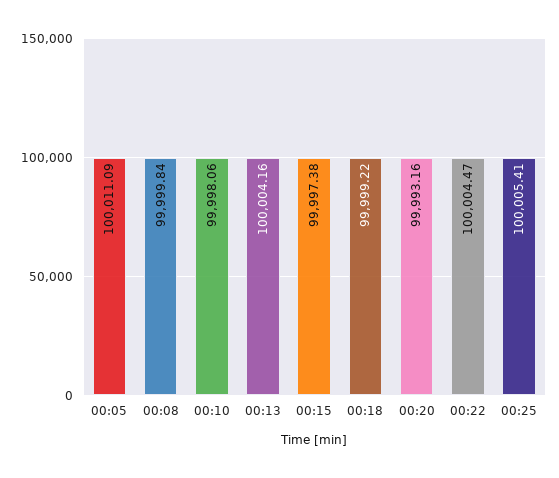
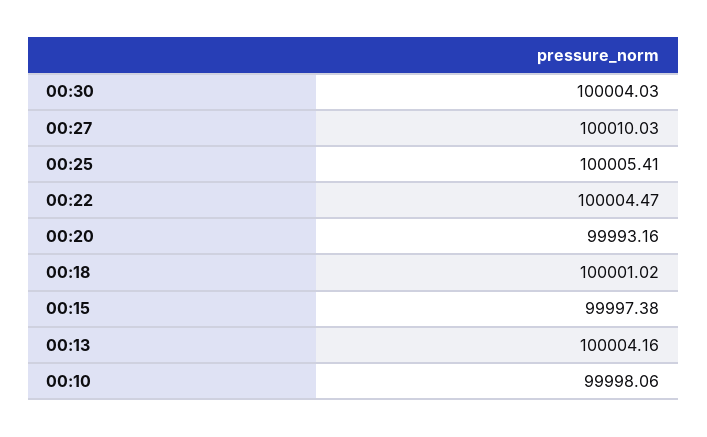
00:05: 100011.09 -> none
00:08: 99999.84 -> none
00:18: 99999.22 -> 100001.02
00:30: none -> 100004.03
00:27: none -> 100010.03

